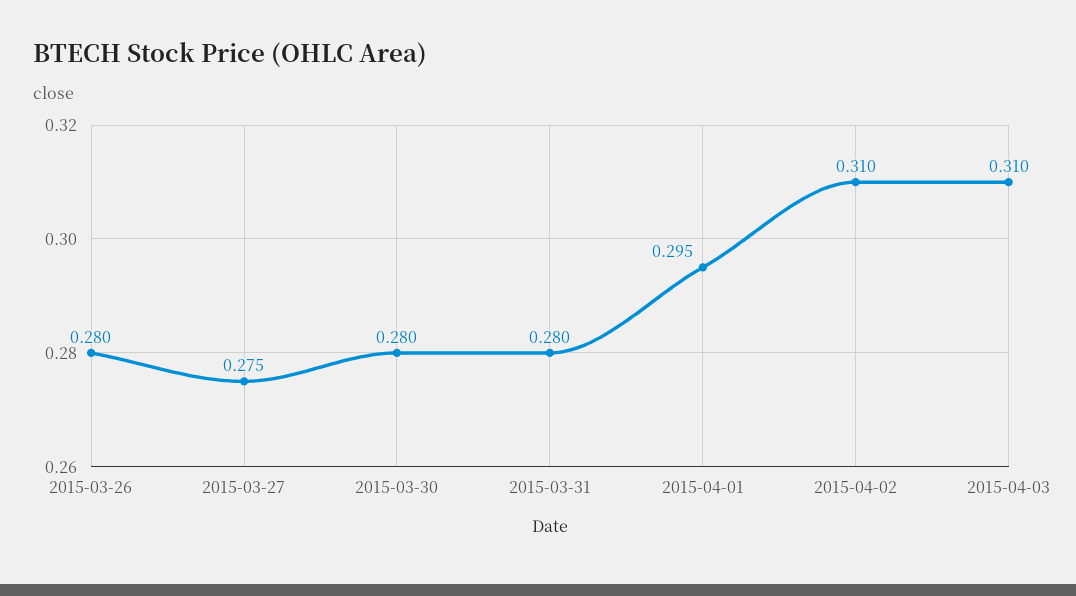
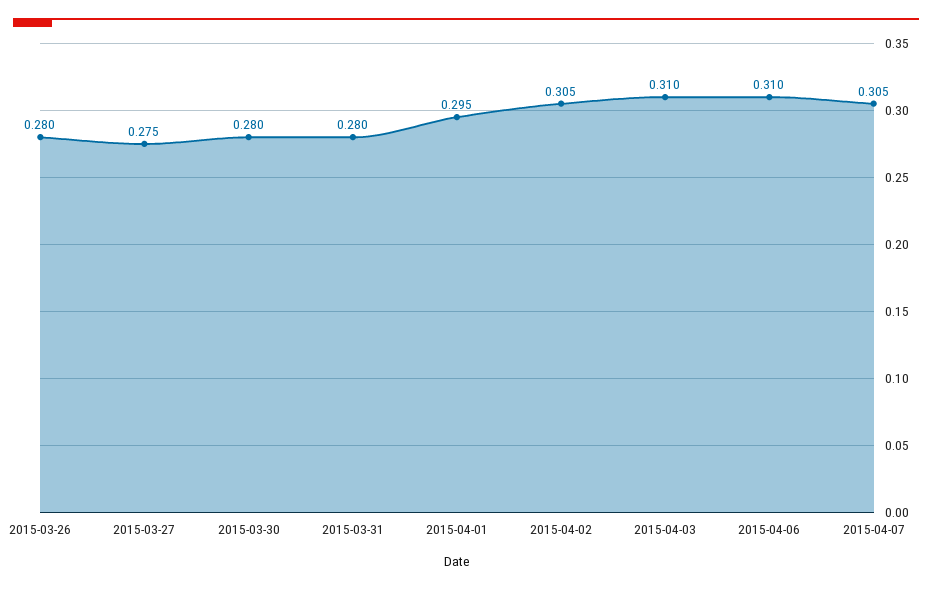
2015-04-02: 0.31 -> 0.305
2015-04-06: none -> 0.31
2015-04-07: none -> 0.305

